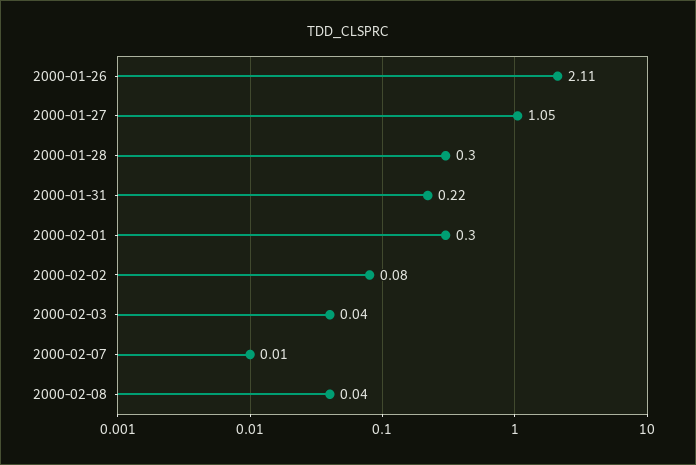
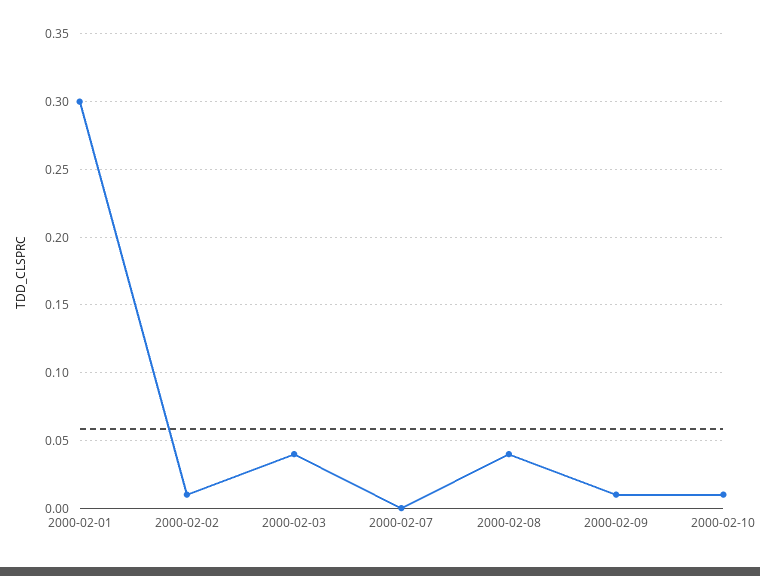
2000-01-26: 2.11 -> none
2000-01-27: 1.05 -> none
2000-01-28: 0.3 -> none
2000-01-31: 0.22 -> none
2000-02-02: 0.08 -> 0.01
2000-02-07: 0.01 -> 0
2000-02-09: none -> 0.01
2000-02-10: none -> 0.01

